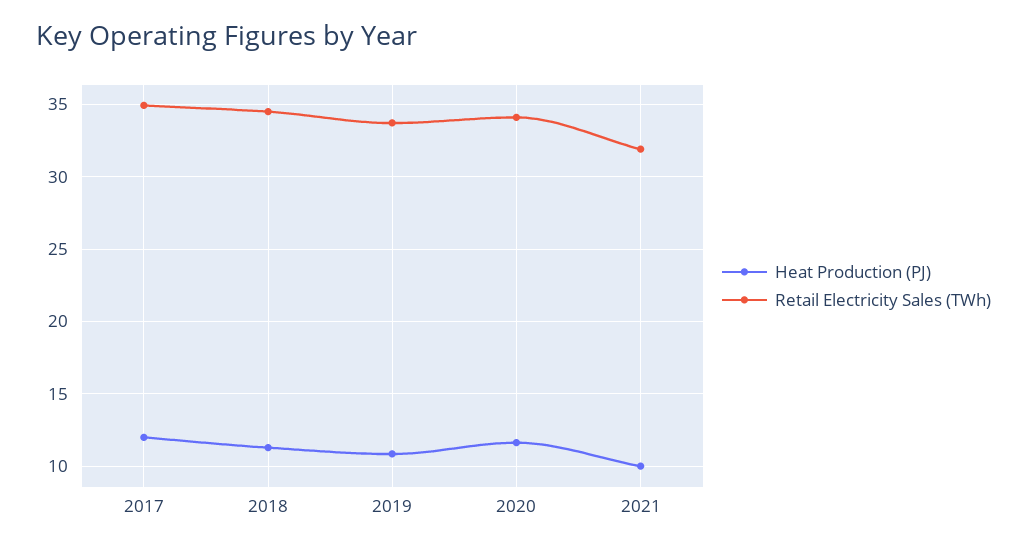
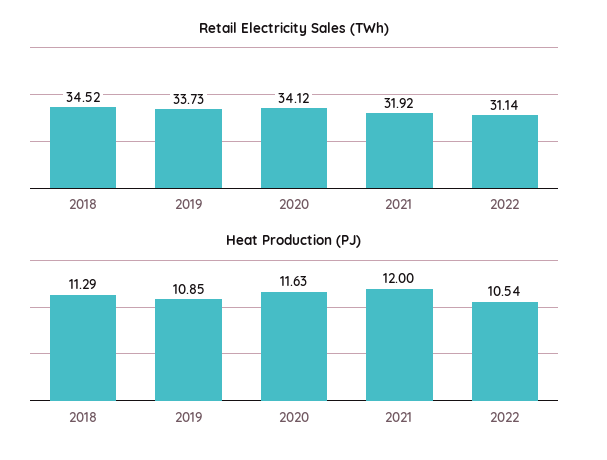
Heat Production (PJ), 2017: 12 -> none
Retail Electricity Sales (TWh), 2017: 35 -> none
Heat Production (PJ), 2021: 10 -> 12
Retail Electricity Sales (TWh), 2022: none -> 31.14
Heat Production (PJ), 2022: none -> 10.54

